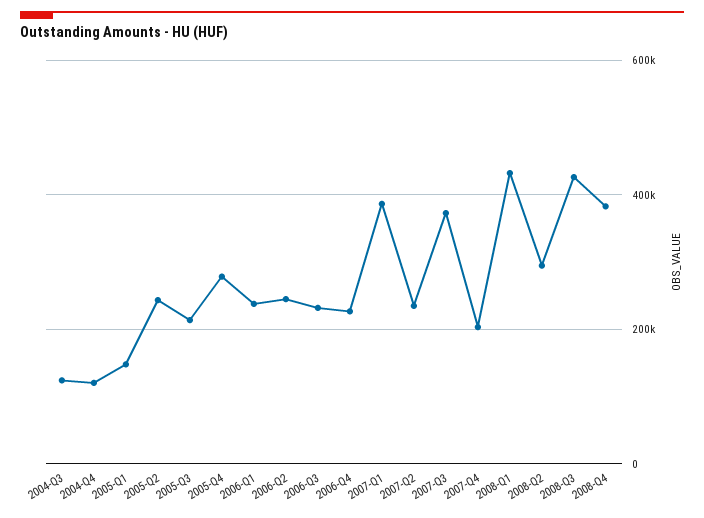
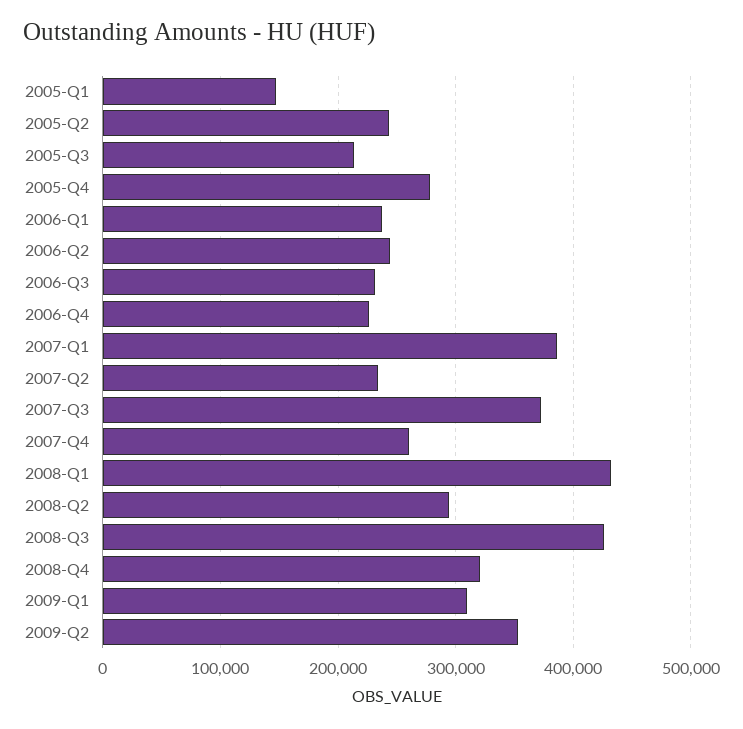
2004-Q3: 120000 -> none
2004-Q4: 120000 -> none
2007-Q4: 200000 -> 260000
2008-Q4: 380000 -> 320000
2009-Q1: none -> 310000
2009-Q2: none -> 350000

